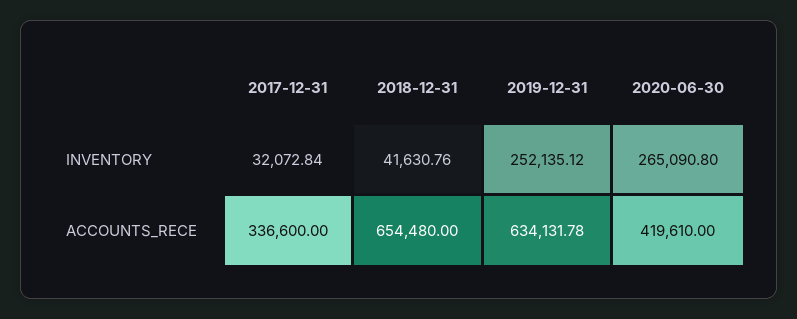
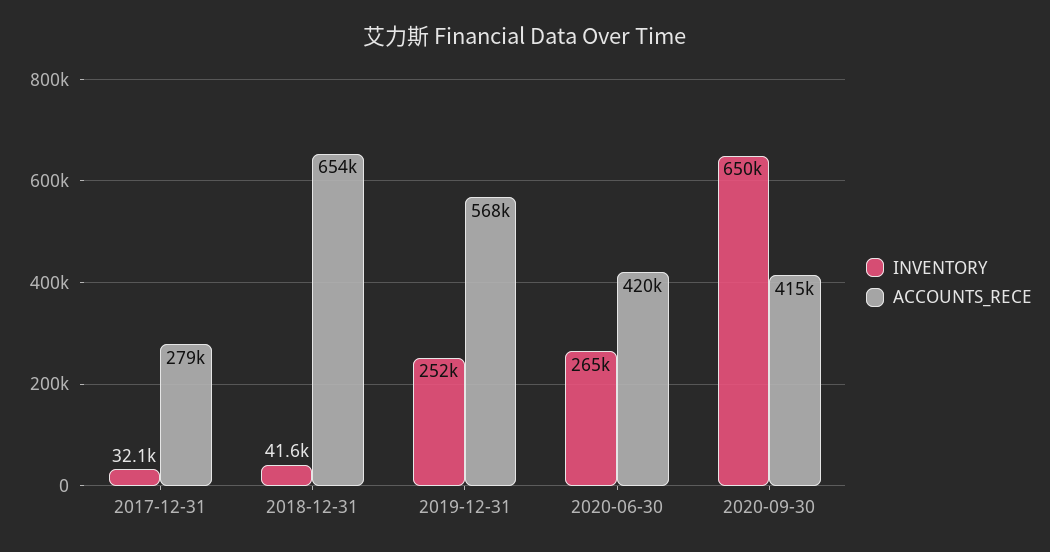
ACCOUNTS_RECE, 2017-12-31: 336600 -> 279000
ACCOUNTS_RECE, 2019-12-31: 634131.78 -> 568000
INVENTORY, 2020-09-30: none -> 650000
ACCOUNTS_RECE, 2020-09-30: none -> 415000

